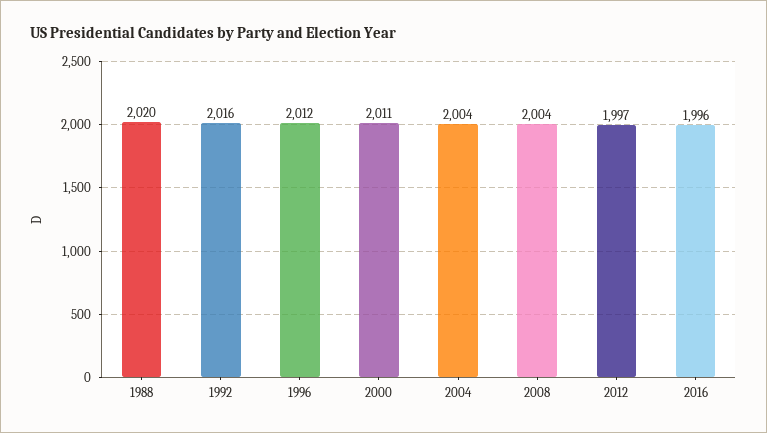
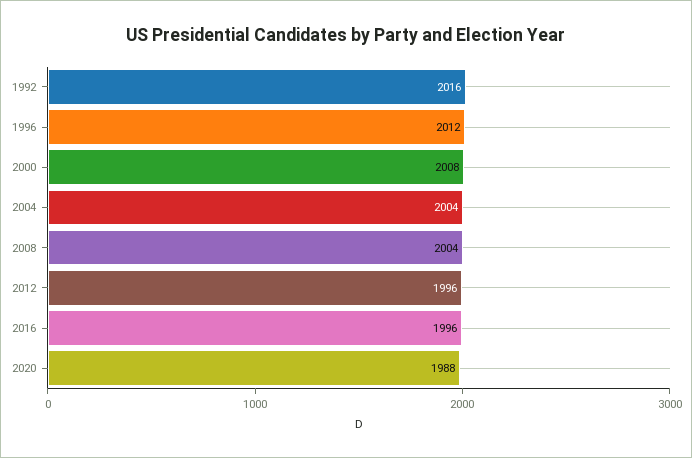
1988: 2020 -> none
2000: 2011 -> 2008
2012: 1997 -> 1996
2020: none -> 1988

